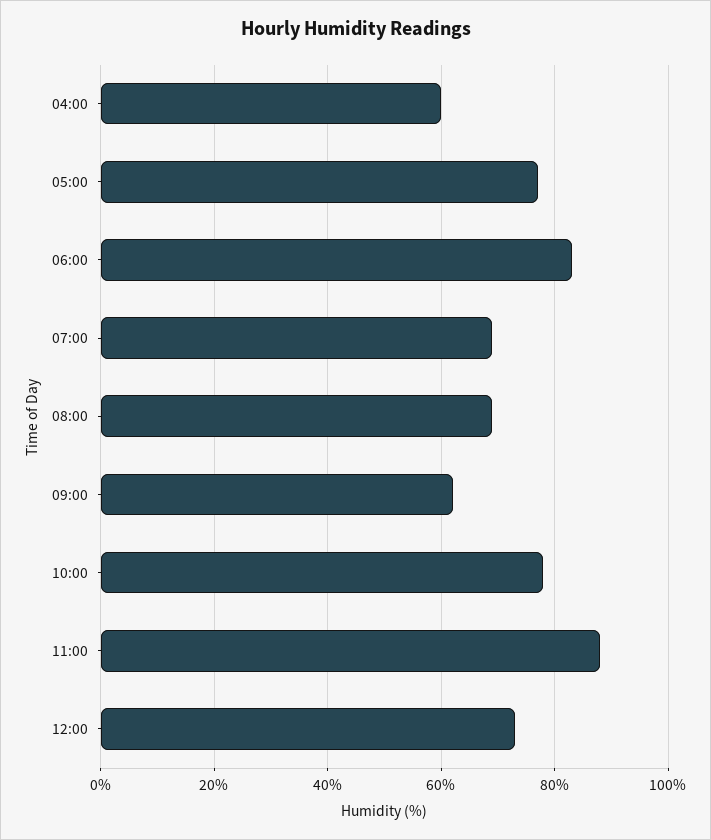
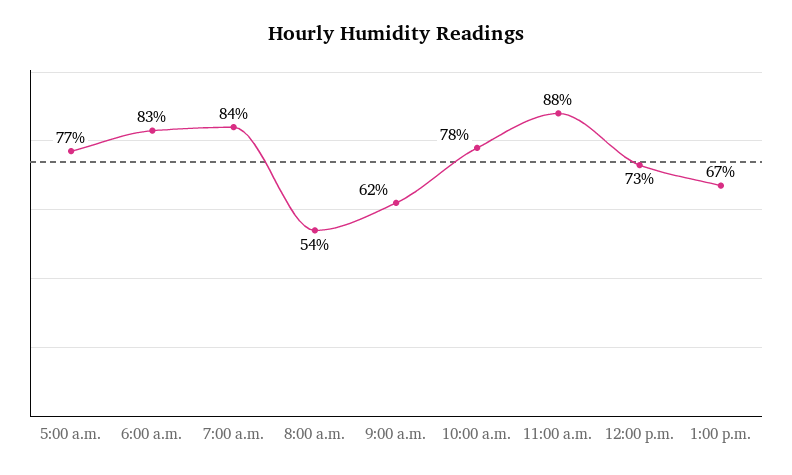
04:00: 60 -> none
07:00: 70 -> 84
08:00: 70 -> 54
1:00 p.m.: none -> 67

